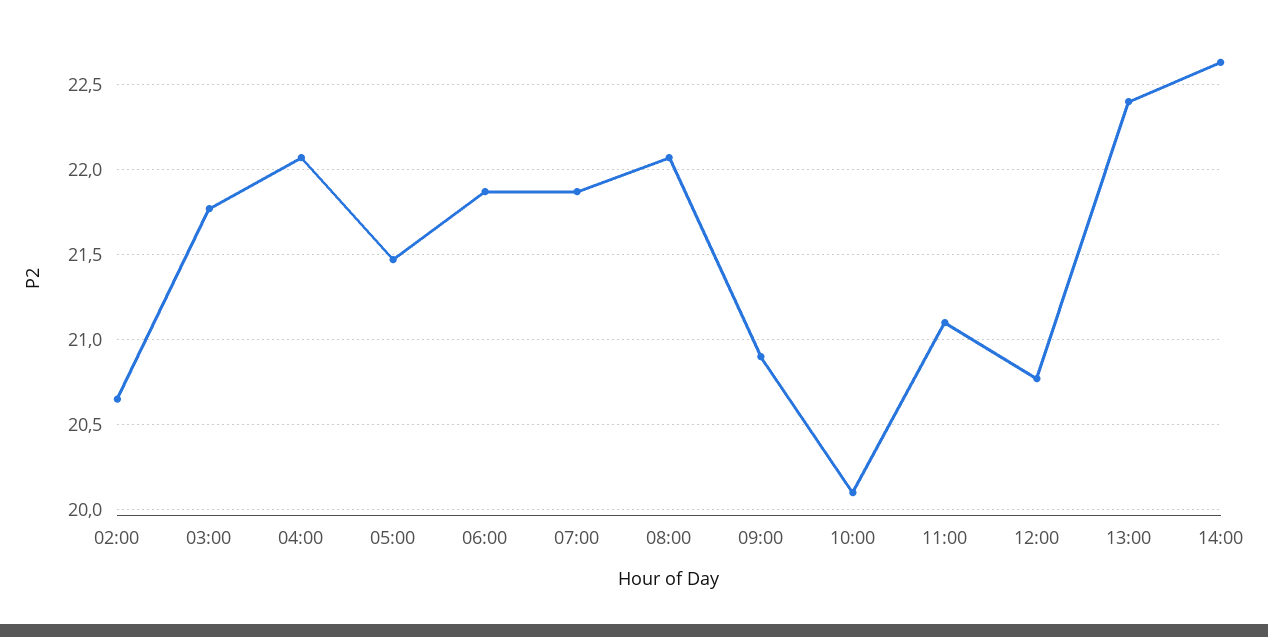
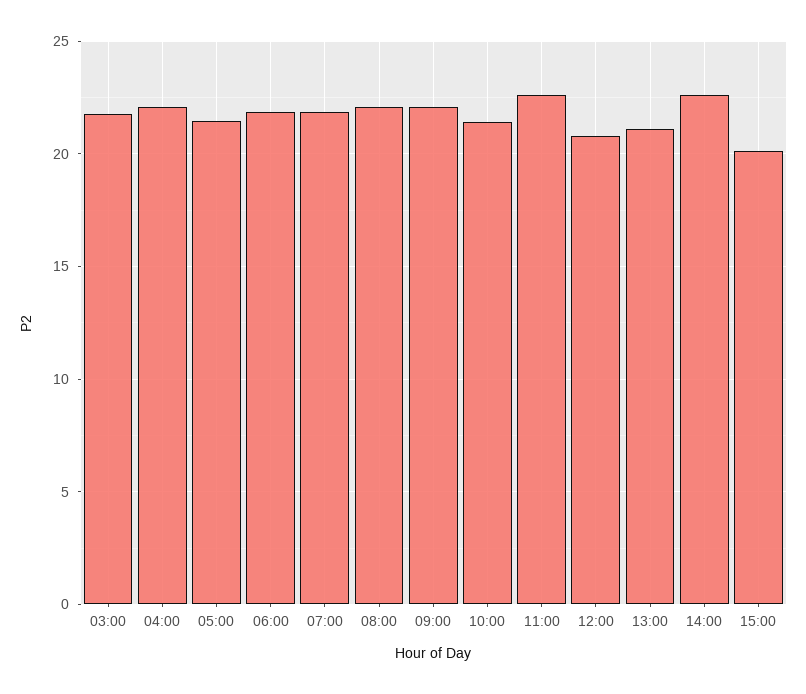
02:00: 20.65 -> none
09:00: 20.9 -> 22
10:00: 20.1 -> 21.5
11:00: 21.1 -> 22.5
13:00: 22.4 -> 21
15:00: none -> 20

